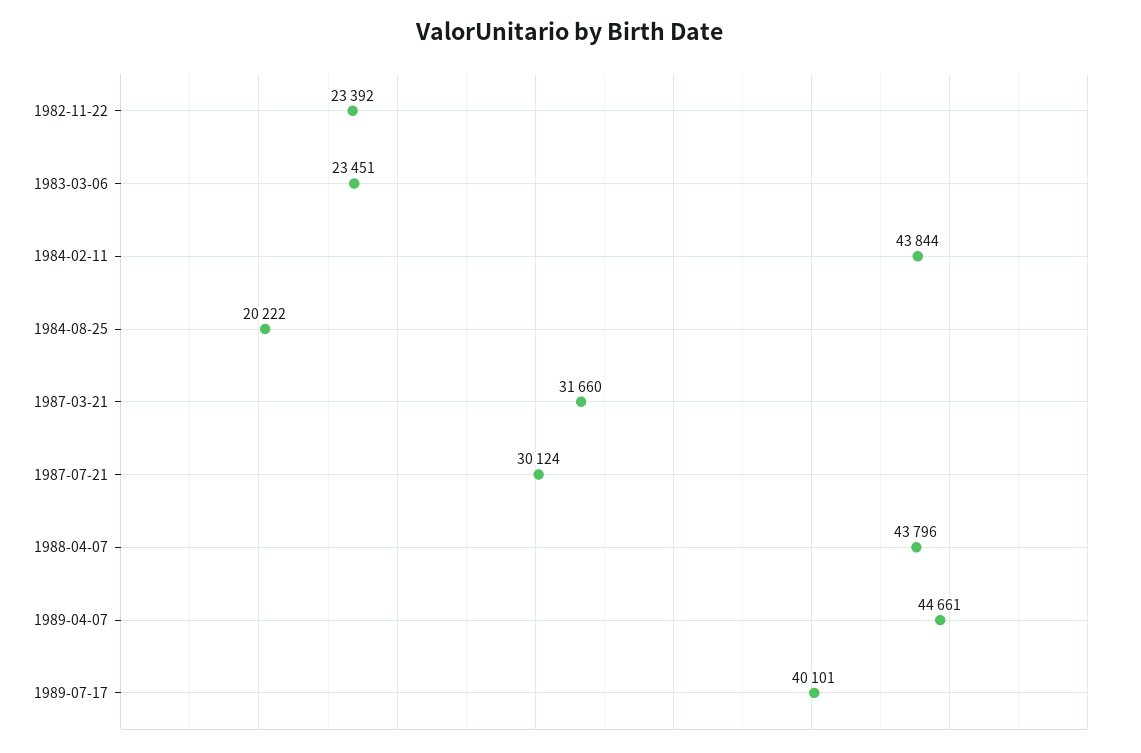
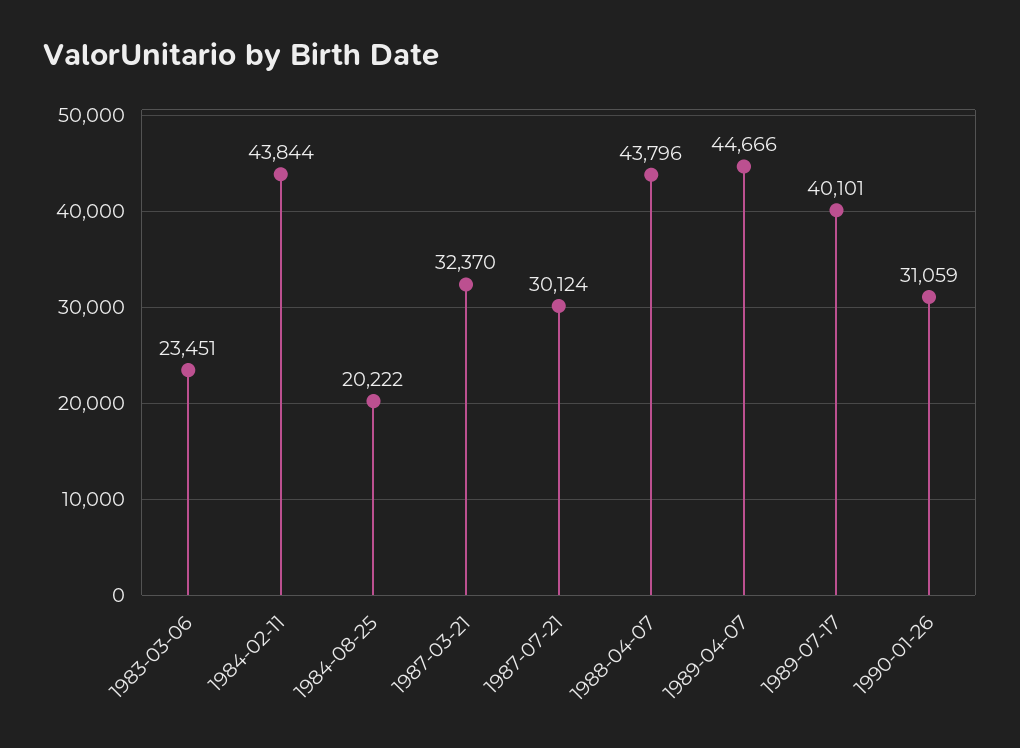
1982-11-22: 23392 -> none
1987-03-21: 31660 -> 32370
1989-04-07: 44661 -> 44666
1990-01-26: none -> 31059

